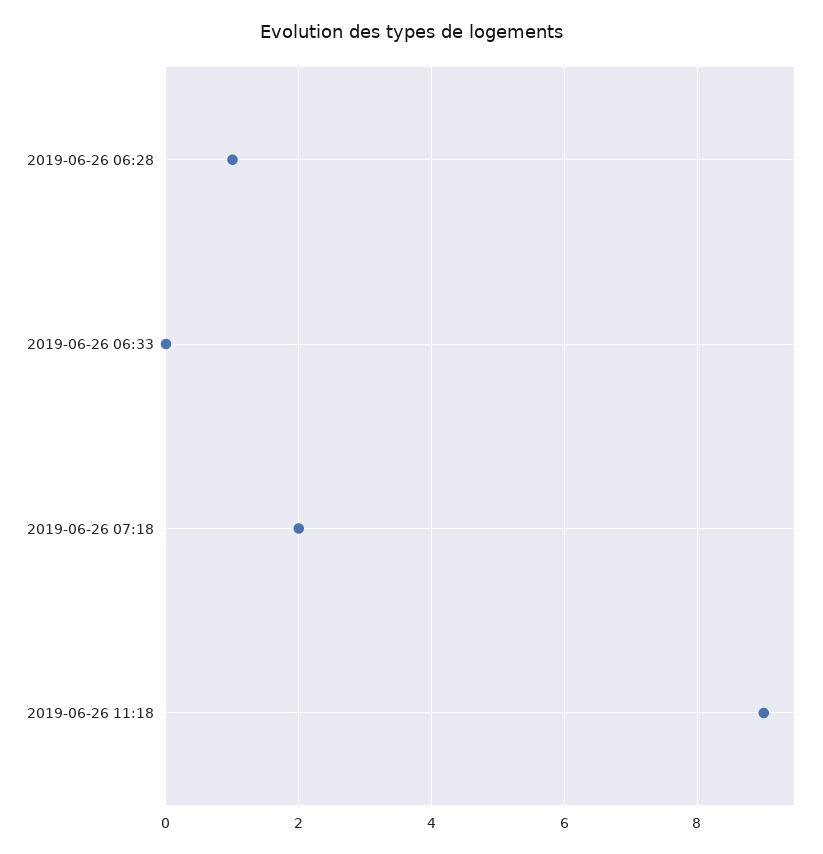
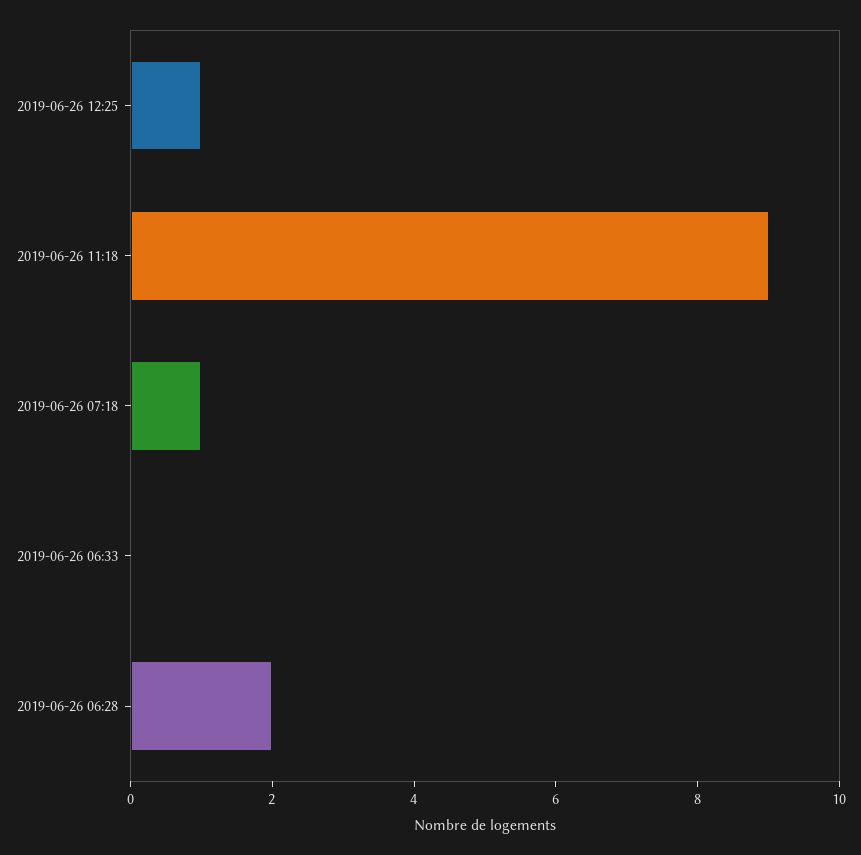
2019-06-26 06:28: 1 -> 2
2019-06-26 07:18: 2 -> 1
2019-06-26 12:25: none -> 1

